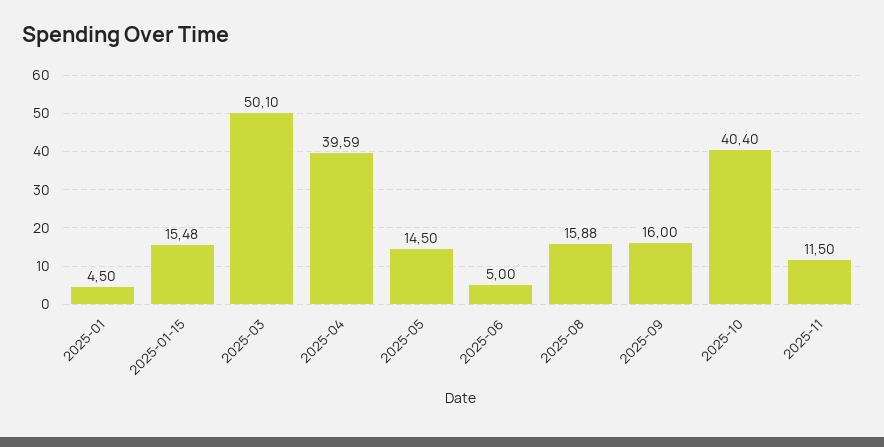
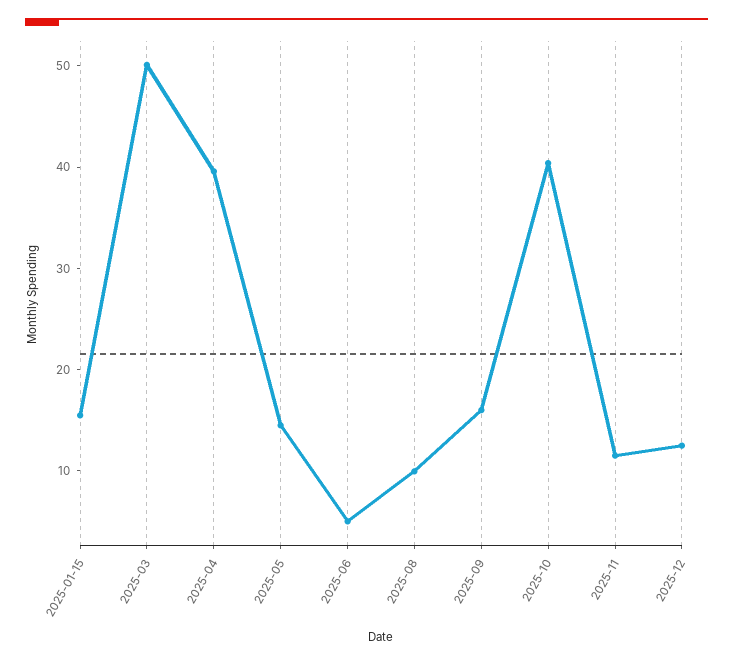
2025-01: 4.5 -> none
2025-08: 15.88 -> 10
2025-12: none -> 12

